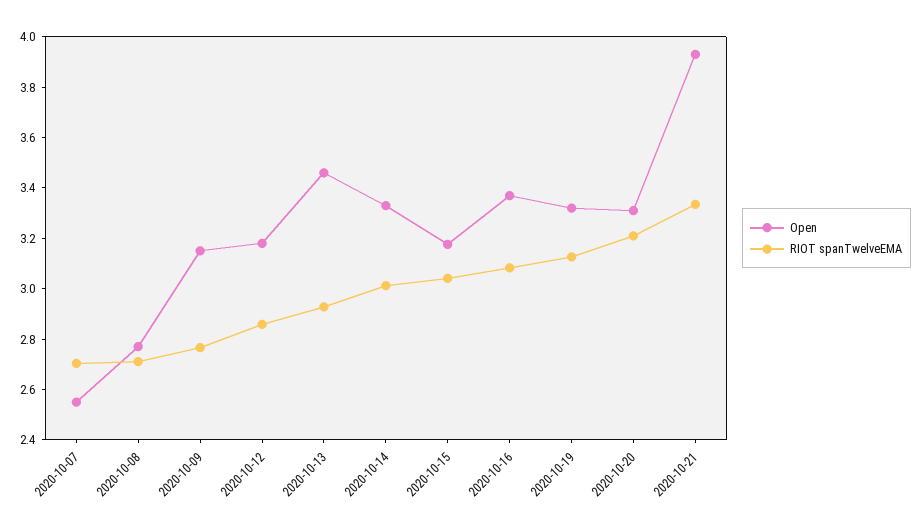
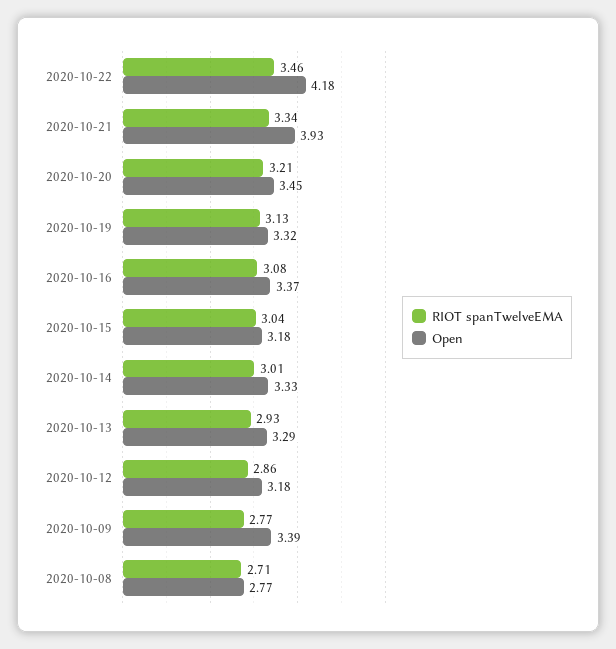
Open, 2020-10-07: 2.55 -> none
RIOT spanTwelveEMA, 2020-10-07: 2.7 -> none
Open, 2020-10-09: 3.15 -> 3.39
Open, 2020-10-13: 3.45 -> 3.29
Open, 2020-10-20: 3.3 -> 3.45
RIOT spanTwelveEMA, 2020-10-22: none -> 3.46
Open, 2020-10-22: none -> 4.18

